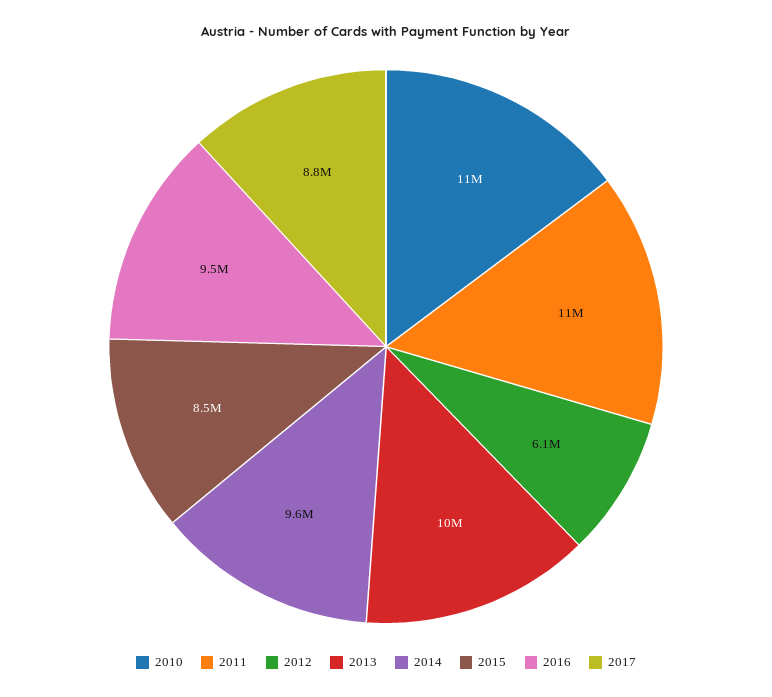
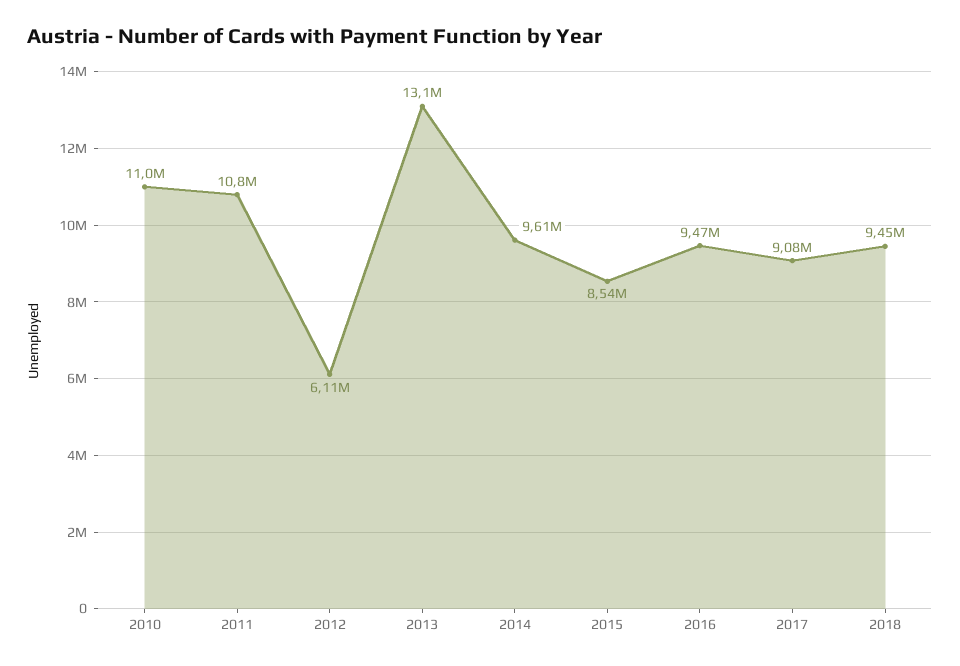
2013: 10000000 -> 13100000
2017: 8800000 -> 9080000
2018: none -> 9450000

